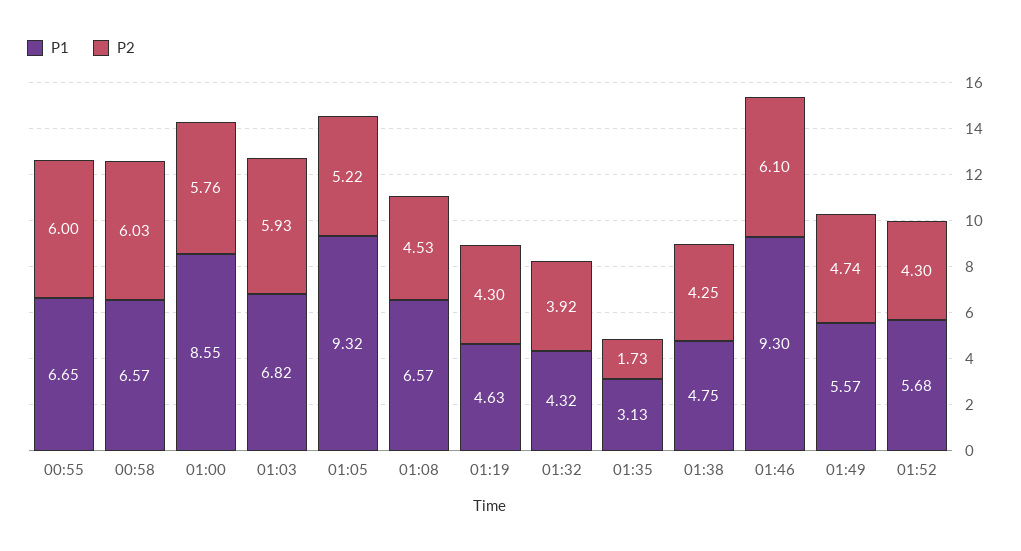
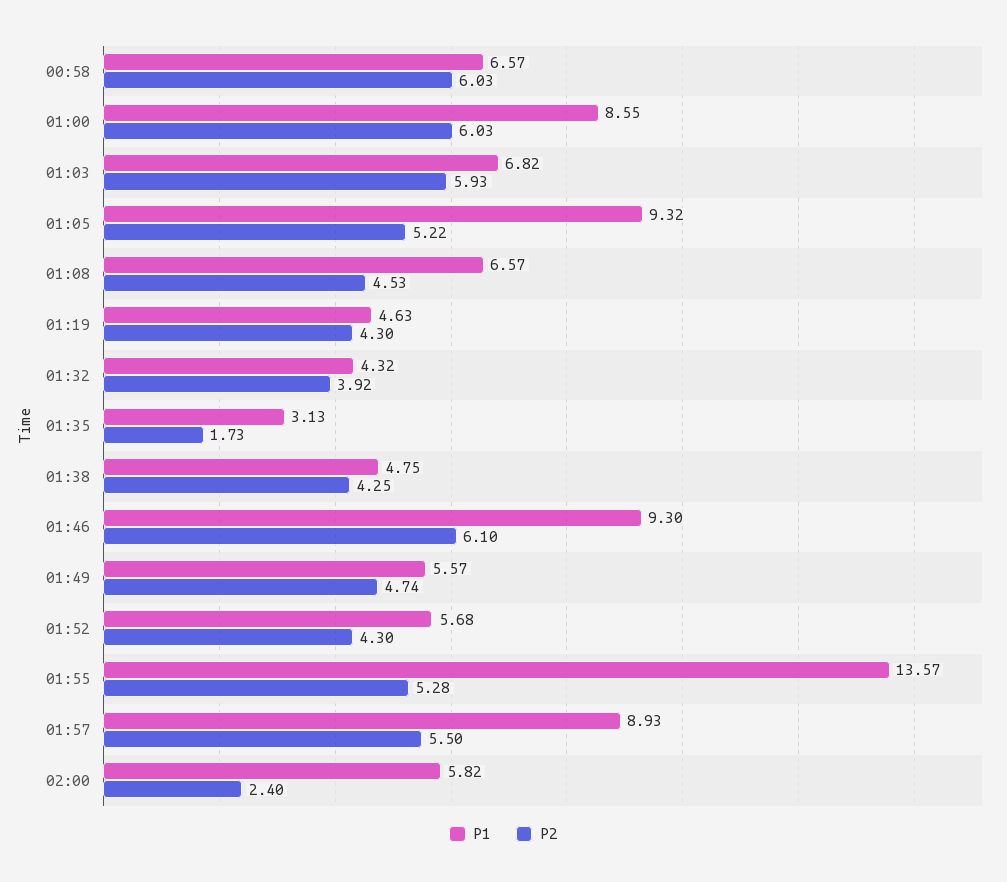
P1, 00:55: 6.65 -> none
P2, 00:55: 6 -> none
P2, 01:00: 5.76 -> 6.03
P1, 01:55: none -> 13.57
P2, 01:55: none -> 5.28
P1, 01:57: none -> 8.93
P2, 01:57: none -> 5.5
P1, 02:00: none -> 5.82
P2, 02:00: none -> 2.4

